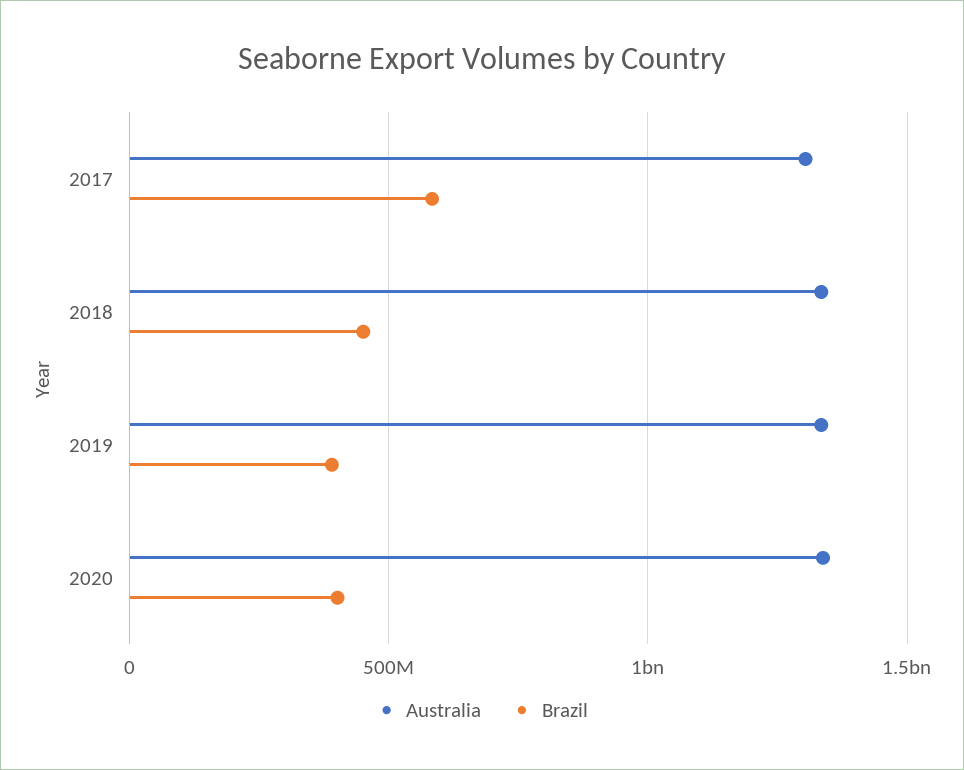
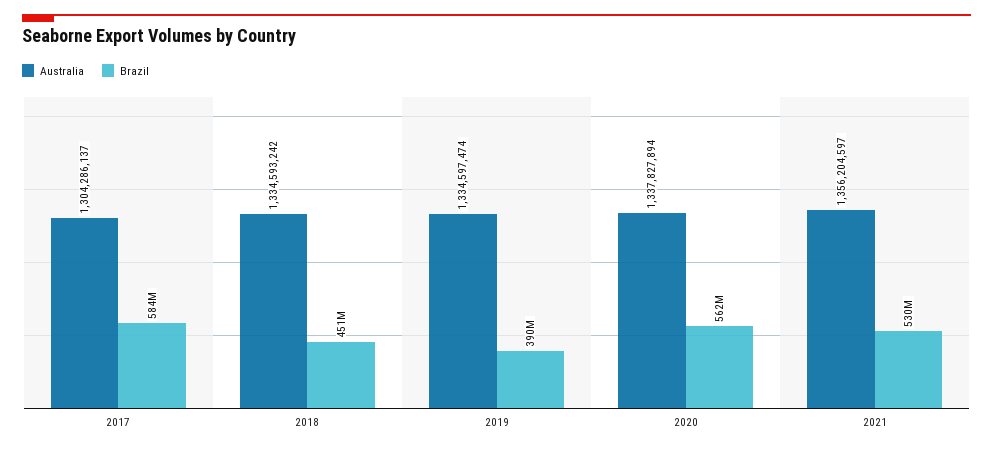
Brazil, 2020: 400000000 -> 562000000
Australia, 2021: none -> 1356204597
Brazil, 2021: none -> 530000000

